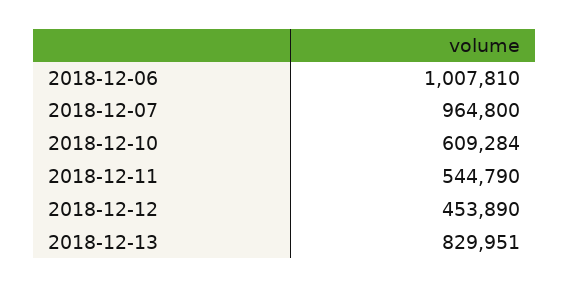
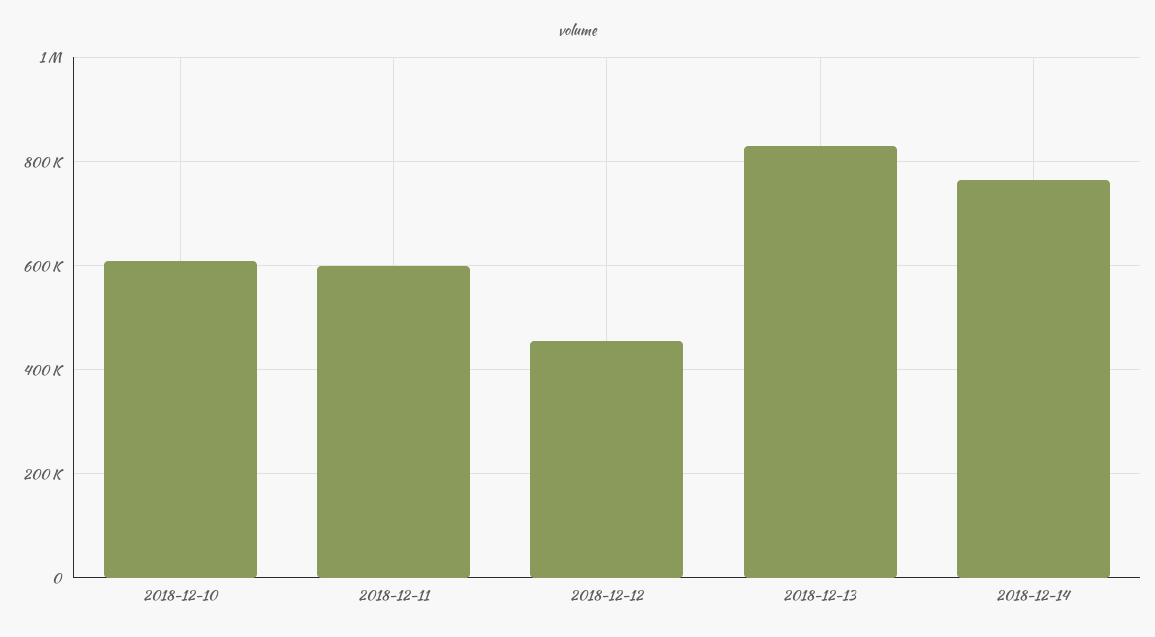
2018-12-06: 1007810 -> none
2018-12-07: 964800 -> none
2018-12-11: 544790 -> 600000
2018-12-14: none -> 760000

